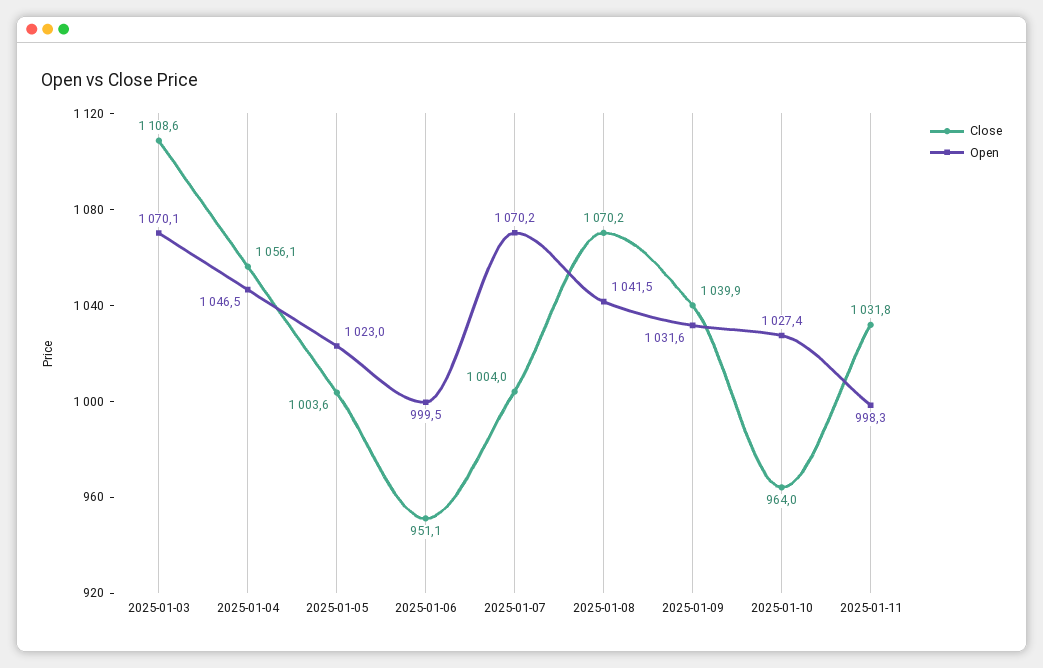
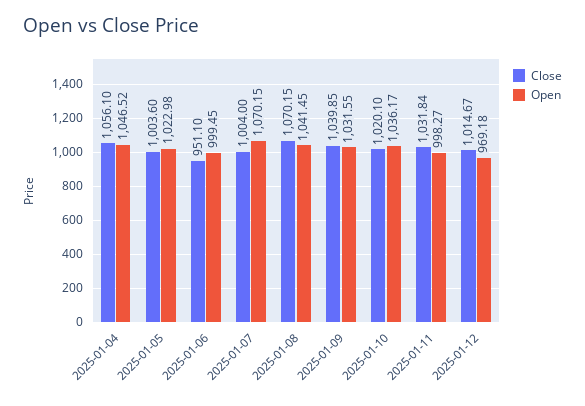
Close, 2025-01-03: 1108.6 -> none
Open, 2025-01-03: 1070.1 -> none
Close, 2025-01-10: 964 -> 1020.1
Open, 2025-01-10: 1027.4 -> 1036.17
Close, 2025-01-12: none -> 1014.67
Open, 2025-01-12: none -> 969.18

